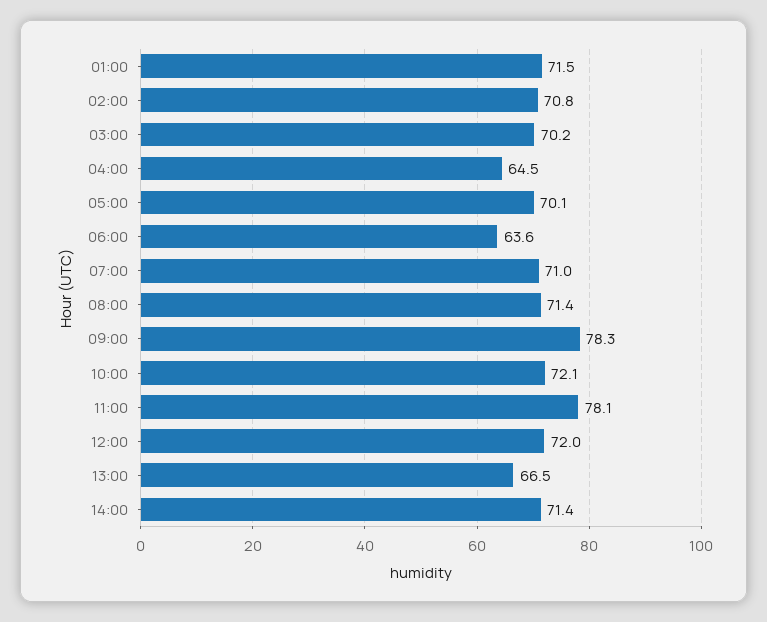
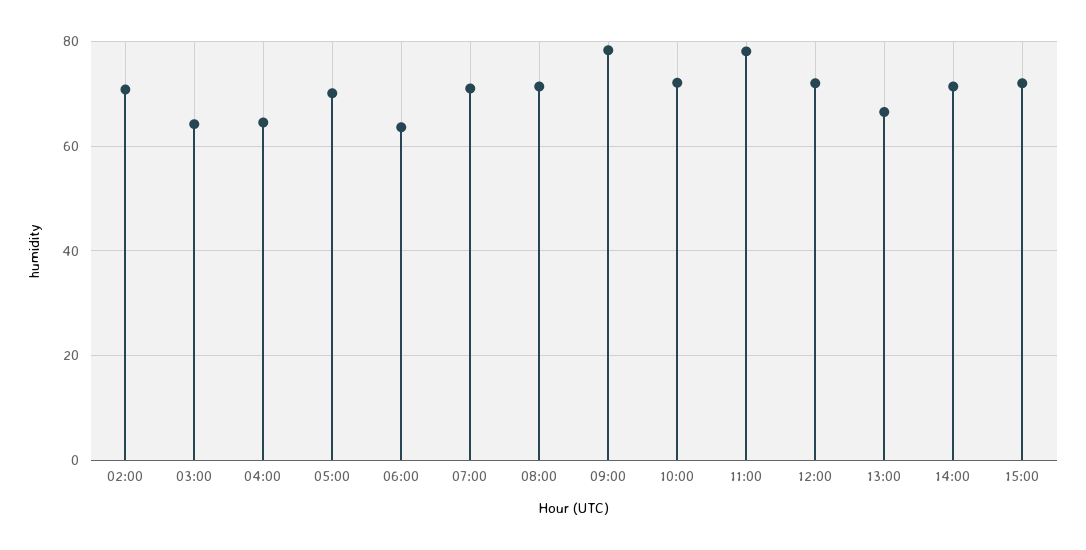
01:00: 71.5 -> none
03:00: 70.2 -> 64
15:00: none -> 72

